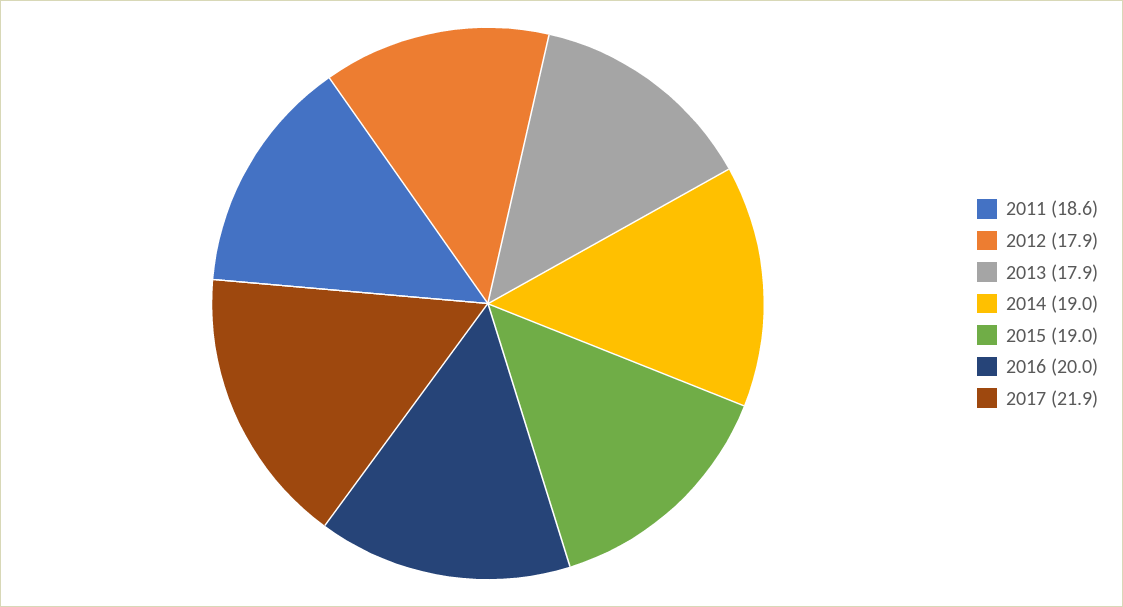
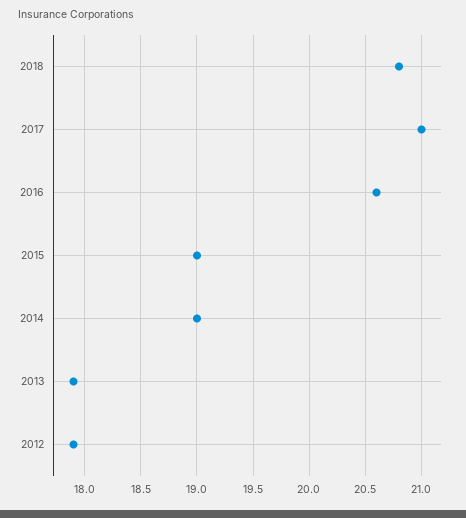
2011: 18.6 -> none
2016: 20 -> 20.6
2017: 21.9 -> 21
2018: none -> 20.8

